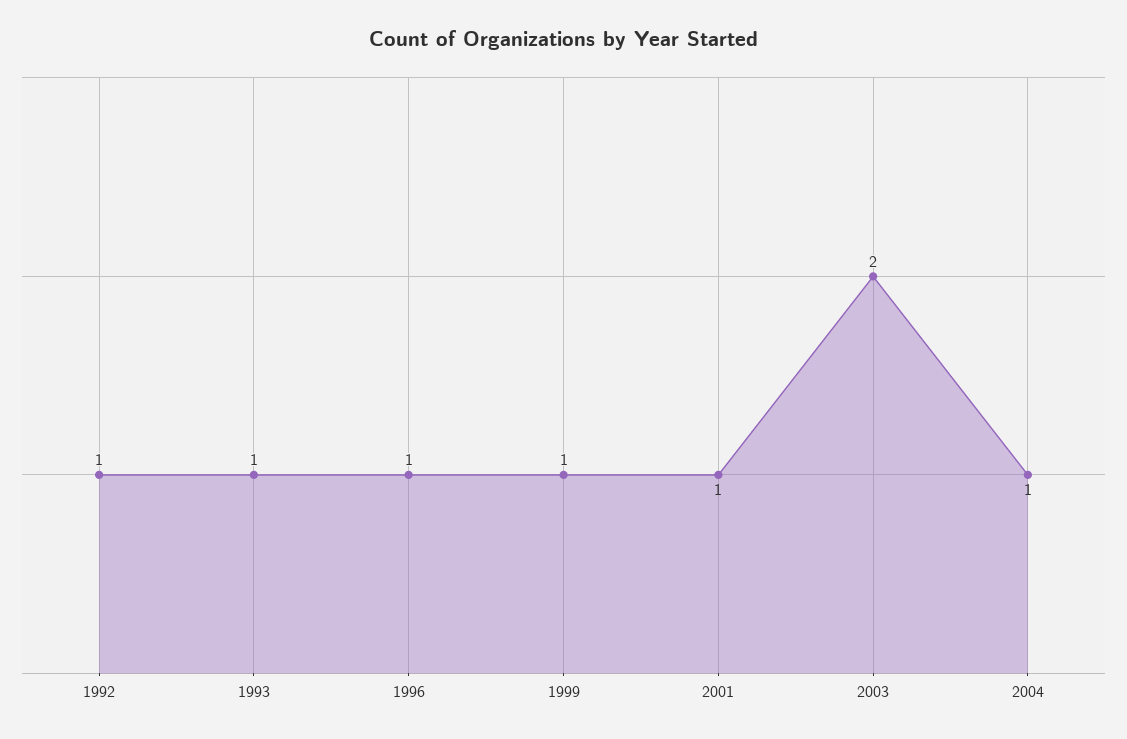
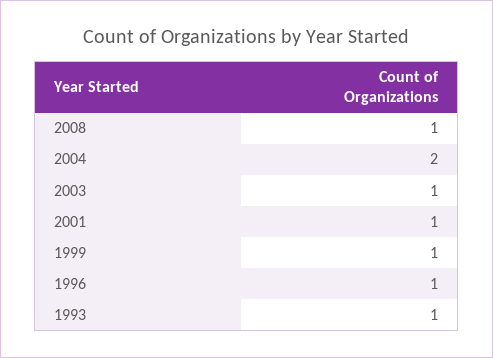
1992: 1 -> none
2003: 2 -> 1
2004: 1 -> 2
2008: none -> 1

